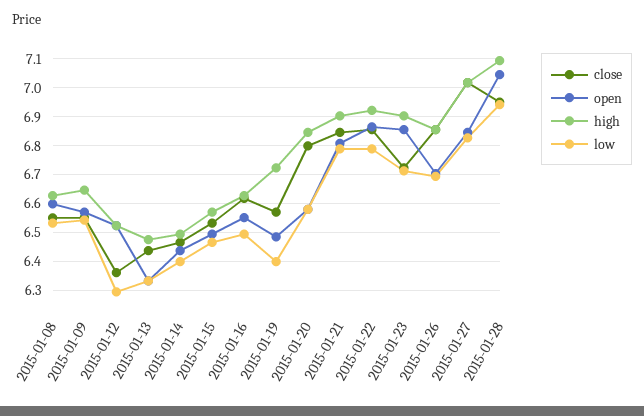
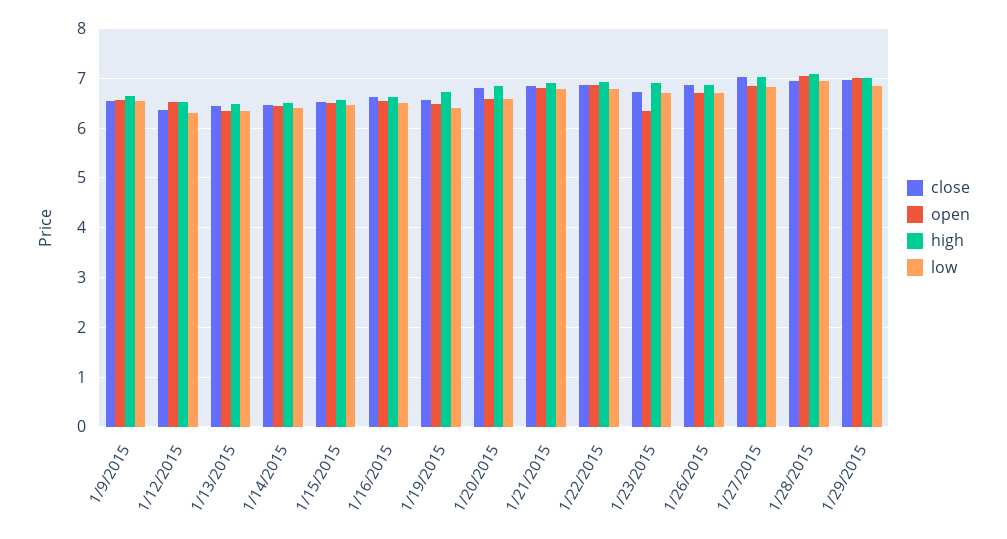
close, 2015-01-08: 6.55 -> none
open, 2015-01-08: 6.6 -> none
high, 2015-01-08: 6.625 -> none
low, 2015-01-08: 6.525 -> none
open, 2015-01-23: 6.85 -> 6.4
close, 1/29/2015: none -> 7
open, 1/29/2015: none -> 7
high, 1/29/2015: none -> 7
low, 1/29/2015: none -> 6.8

